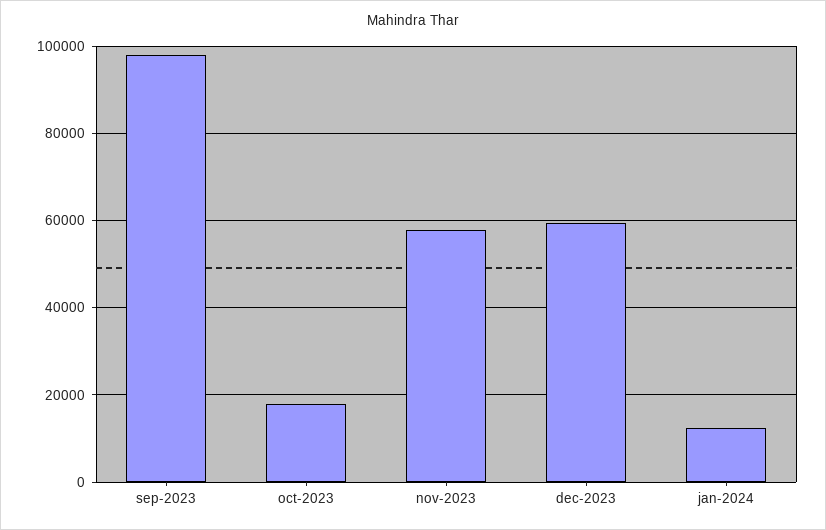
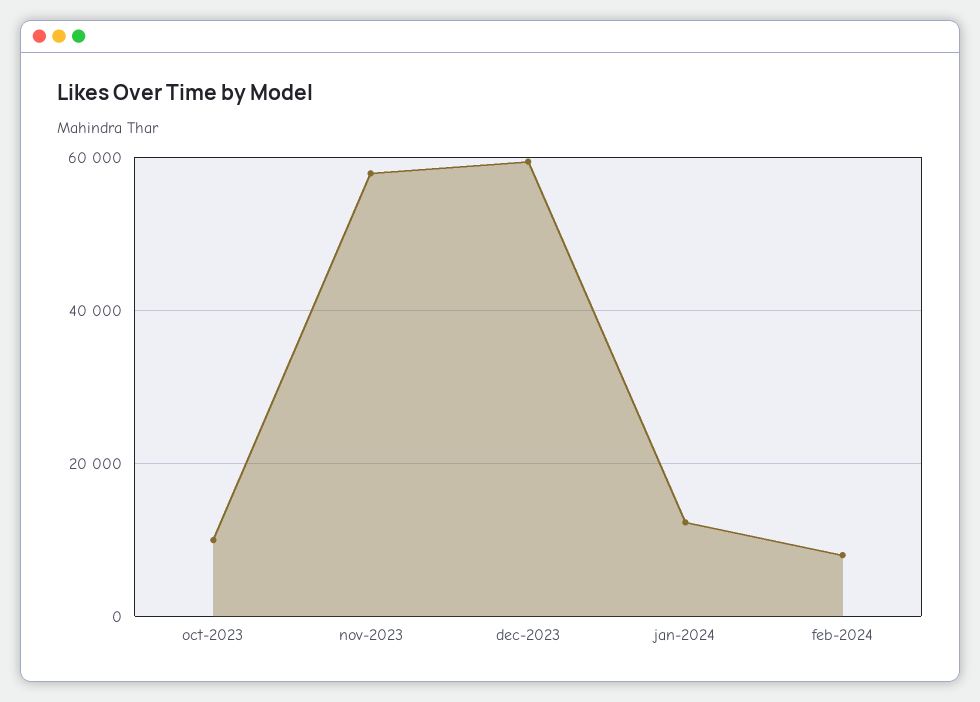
sep-2023: 98000 -> none
oct-2023: 18000 -> 10000
feb-2024: none -> 8000

